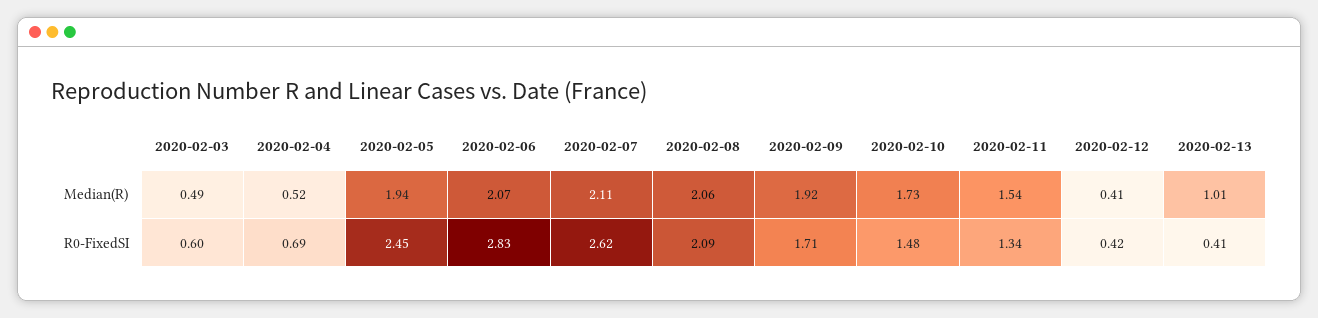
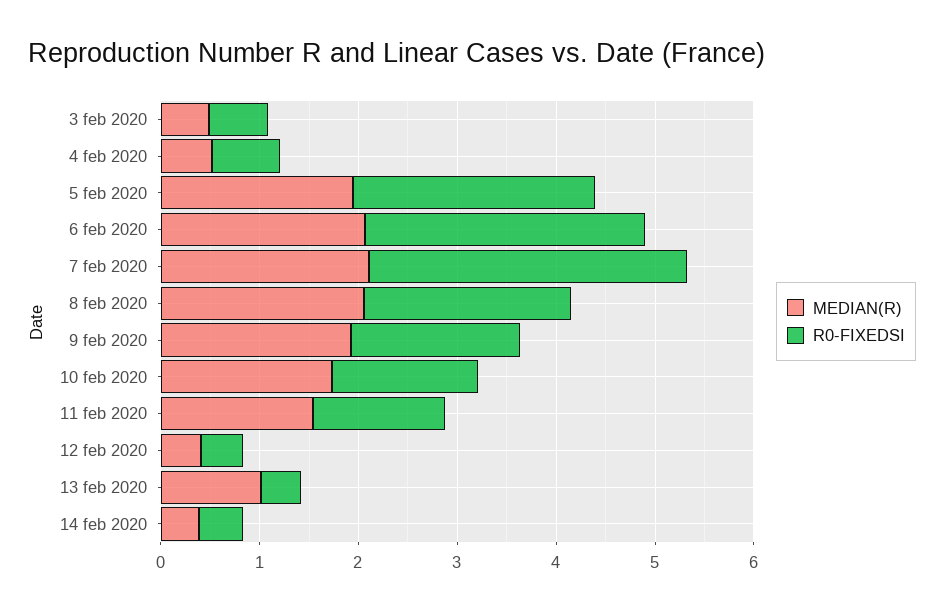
R0-FixedSI, 2020-02-07: 2.62 -> 3.2
Median(R), 14 feb 2020: none -> 0.4
R0-FixedSI, 14 feb 2020: none -> 0.4

